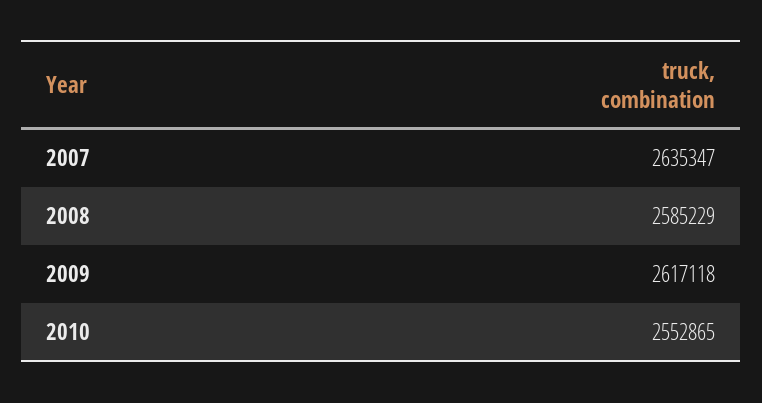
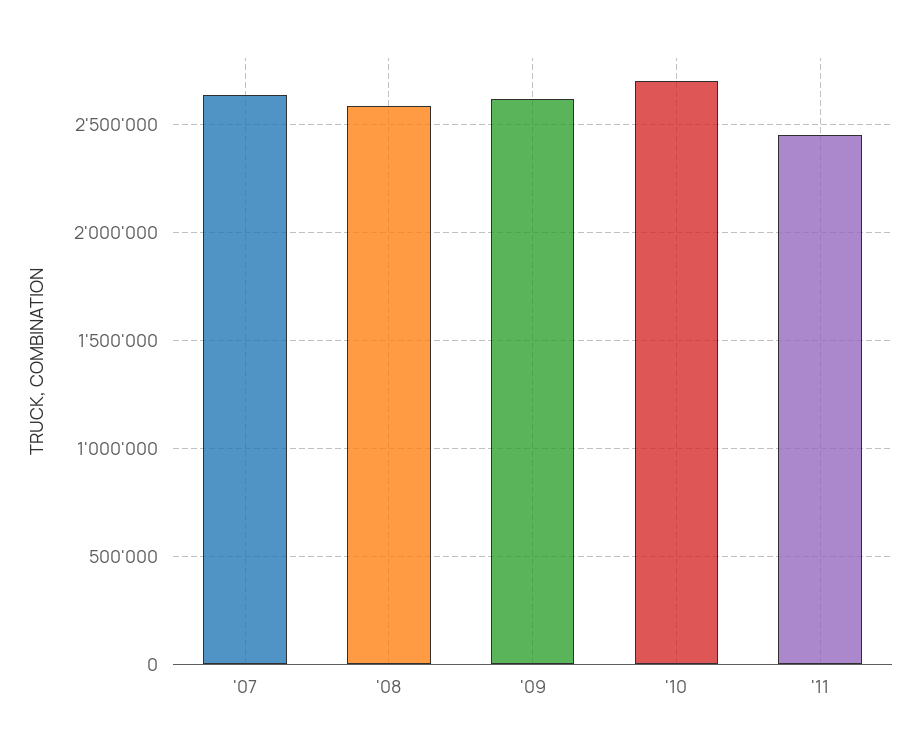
2010: 2552865 -> 2700000
'11: none -> 2450000

